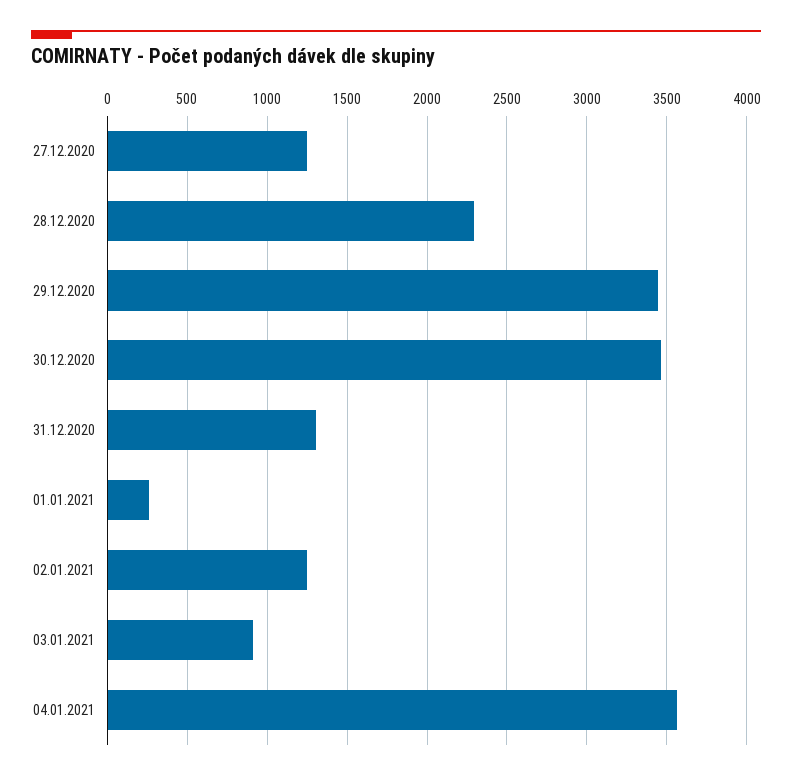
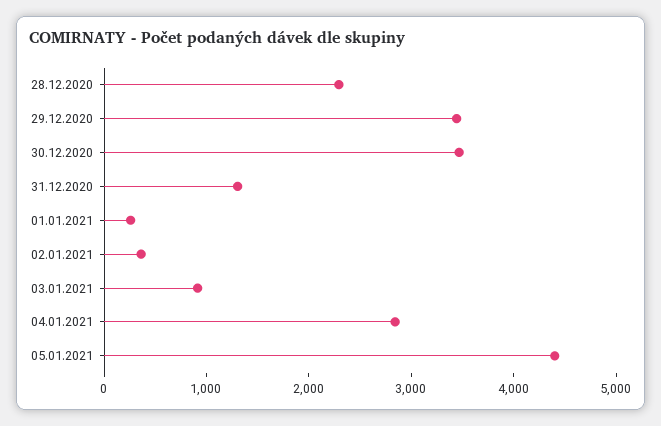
27.12.2020: 1250 -> none
02.01.2021: 1250 -> 400
04.01.2021: 3550 -> 2800
05.01.2021: none -> 4400

